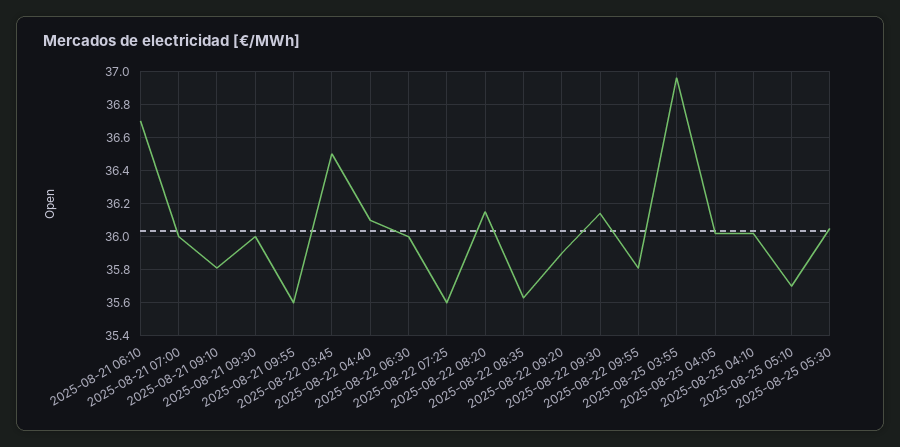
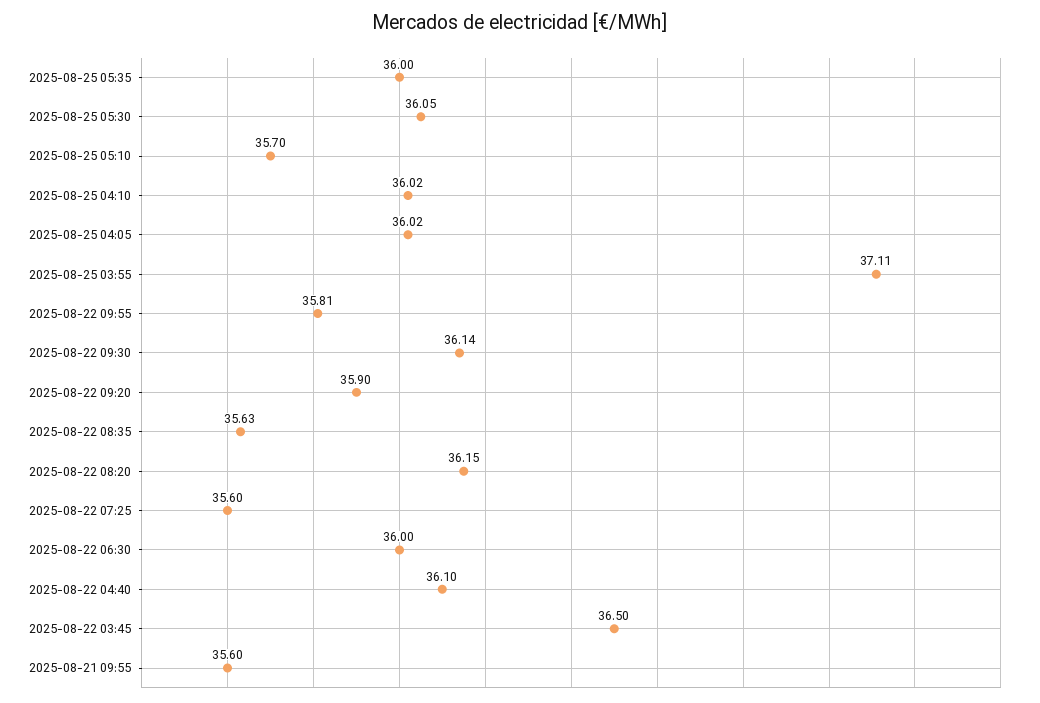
2025-08-21 06:10: 36.7 -> none
2025-08-21 07:00: 36 -> none
2025-08-21 09:10: 35.8 -> none
2025-08-21 09:30: 36 -> none
2025-08-25 03:55: 36.95 -> 37.11
2025-08-25 05:35: none -> 36

